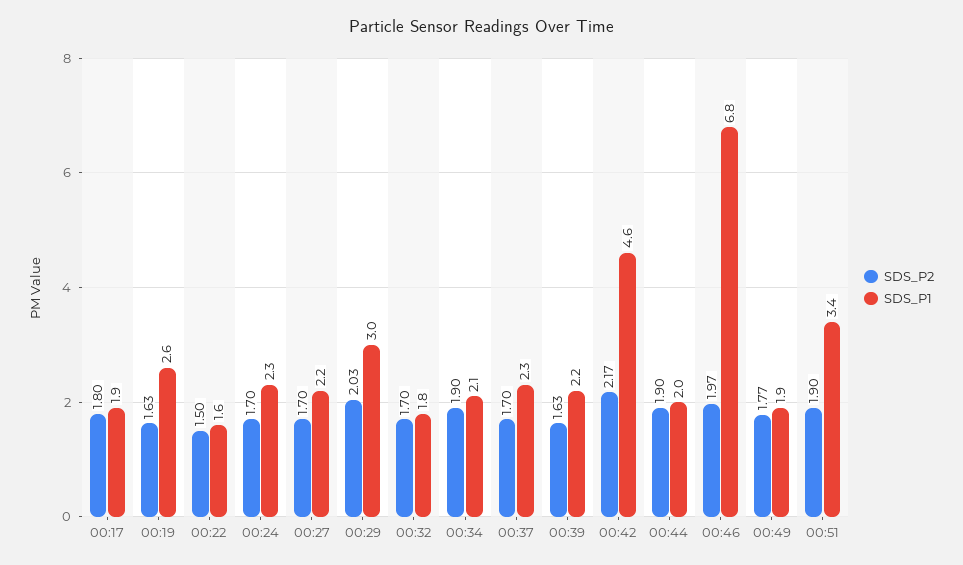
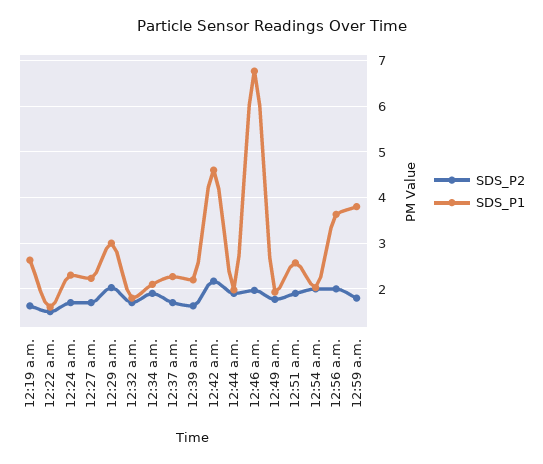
SDS_P2, 00:17: 1.8 -> none
SDS_P1, 00:17: 1.9 -> none
SDS_P1, 00:51: 3.4 -> 2.6
SDS_P2, 12:54 a.m.: none -> 2
SDS_P1, 12:54 a.m.: none -> 2
SDS_P2, 12:56 a.m.: none -> 2
SDS_P1, 12:56 a.m.: none -> 3.6
SDS_P2, 12:59 a.m.: none -> 1.8
SDS_P1, 12:59 a.m.: none -> 3.8

